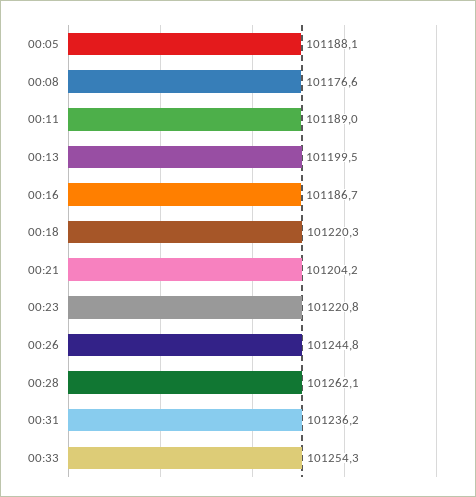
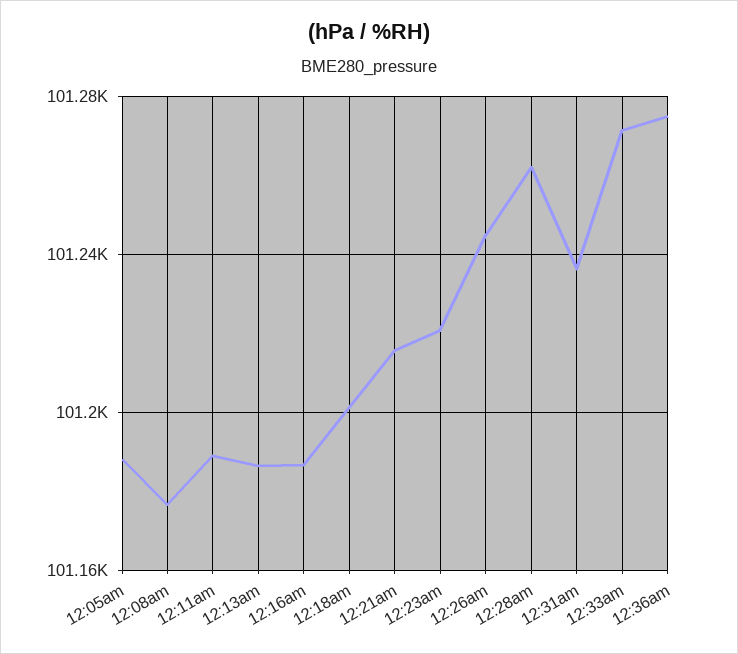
00:13: 101199.5 -> 101185
00:18: 101220.3 -> 101200
00:21: 101204.2 -> 101215
00:33: 101254.3 -> 101270
12:36am: none -> 101275

